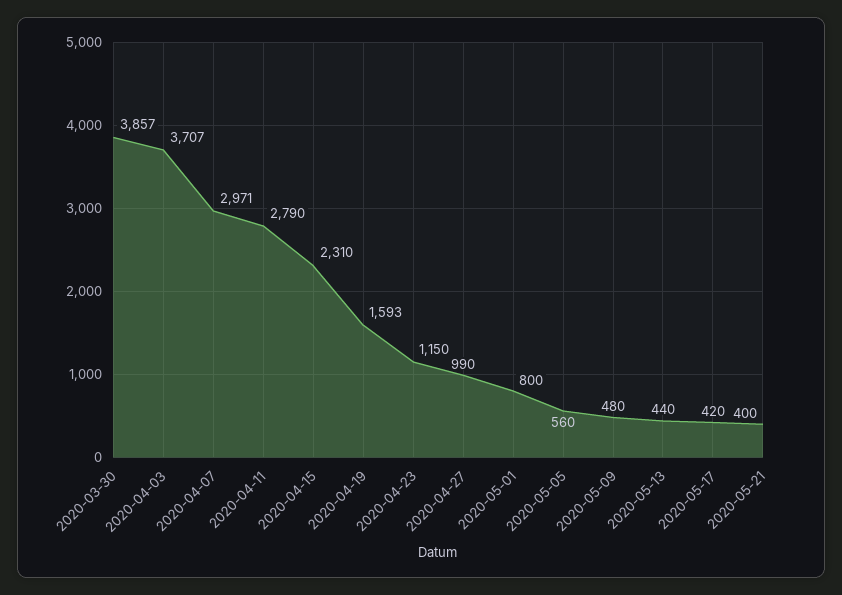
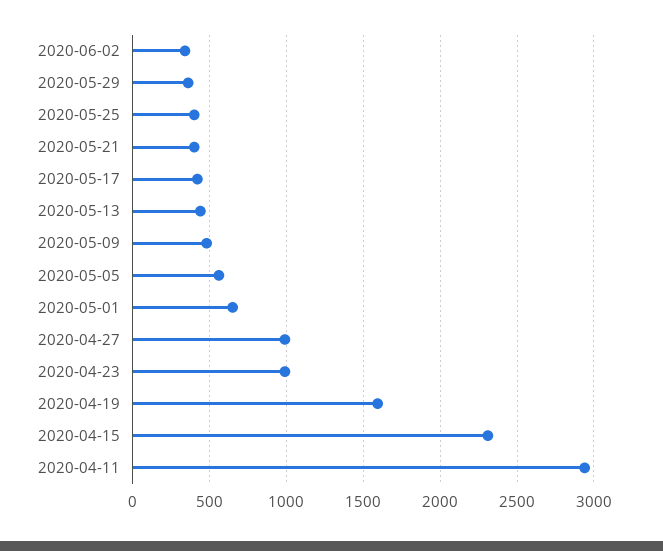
2020-03-30: 3857 -> none
2020-04-03: 3707 -> none
2020-04-07: 2971 -> none
2020-04-11: 2790 -> 2950
2020-04-23: 1150 -> 1000
2020-05-01: 800 -> 650
2020-06-02: none -> 350
2020-05-29: none -> 350
2020-05-25: none -> 400

